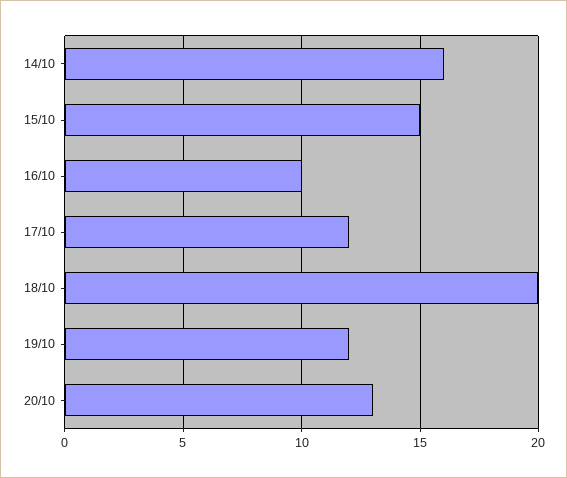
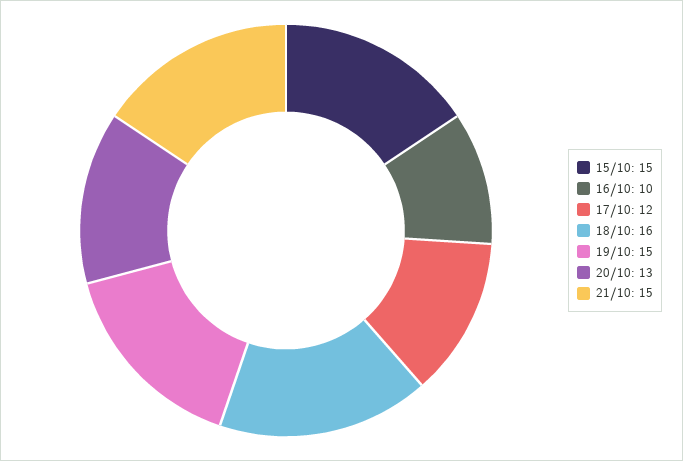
14/10: 16 -> none
18/10: 20 -> 16
19/10: 12 -> 15
21/10: none -> 15

